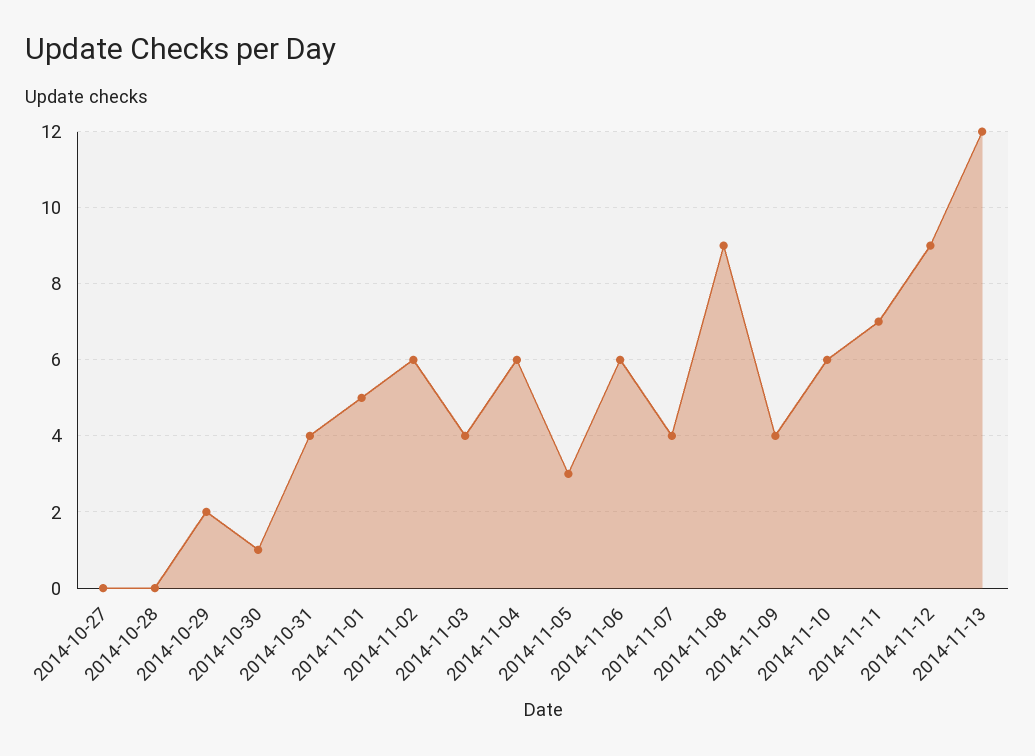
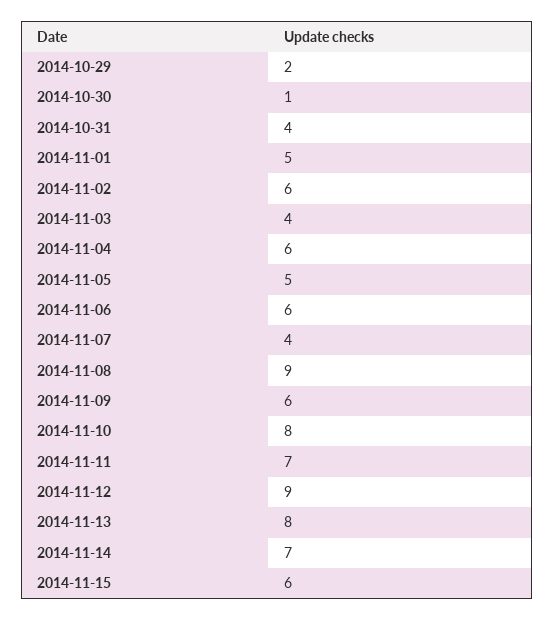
2014-10-27: 0 -> none
2014-10-28: 0 -> none
2014-11-05: 3 -> 5
2014-11-09: 4 -> 6
2014-11-10: 6 -> 8
2014-11-13: 12 -> 8
2014-11-14: none -> 7
2014-11-15: none -> 6

